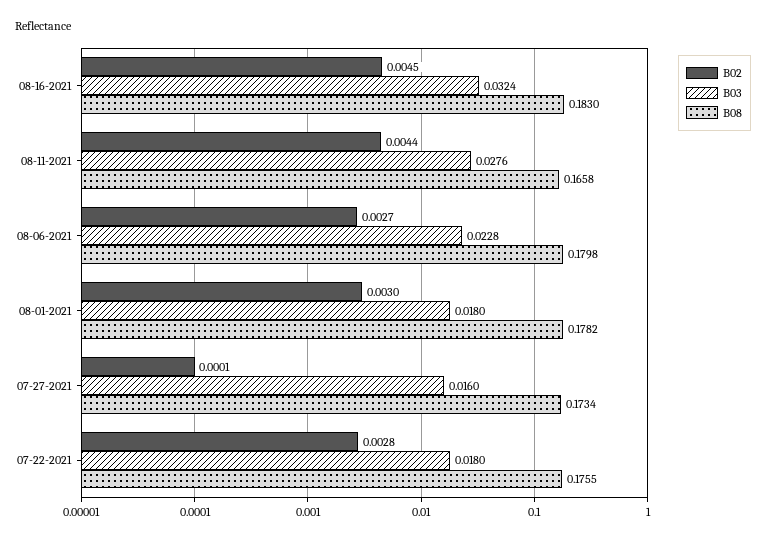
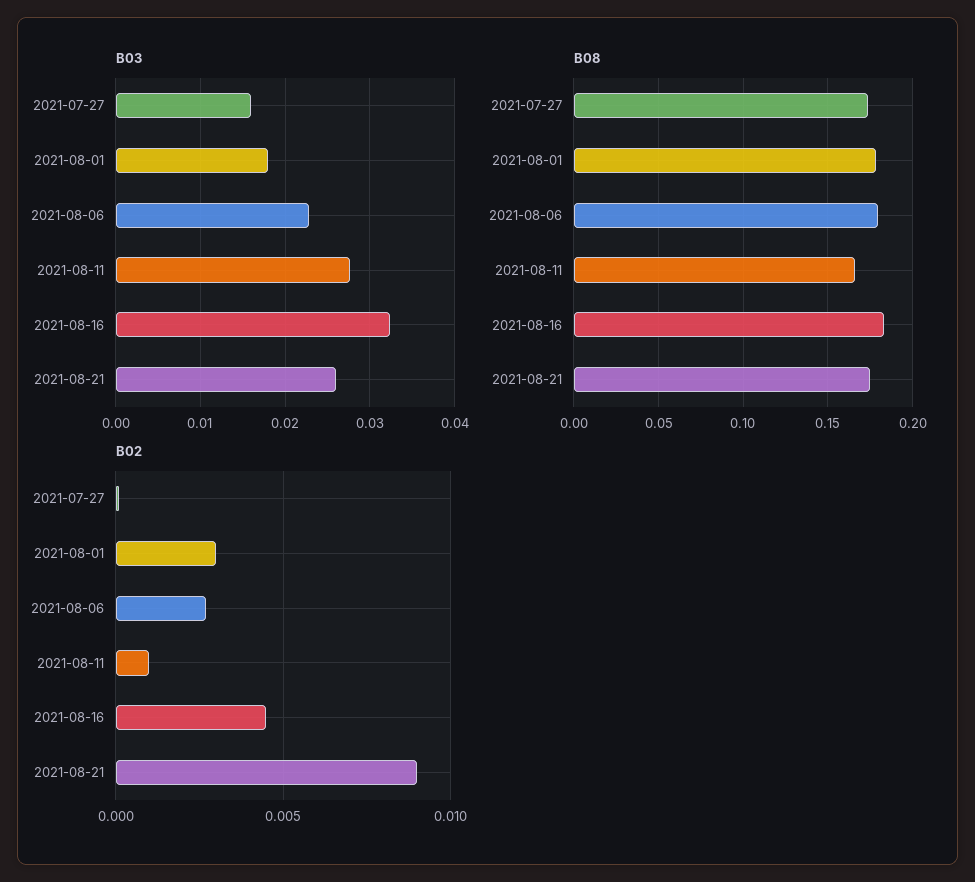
B02, 08-11-2021: 0.0044 -> 0.001
B02, 07-22-2021: 0.0028 -> none
B03, 07-22-2021: 0.018 -> none
B08, 07-22-2021: 0.1755 -> none
B03, 2021-08-21: none -> 0.026
B08, 2021-08-21: none -> 0.175
B02, 2021-08-21: none -> 0.009

